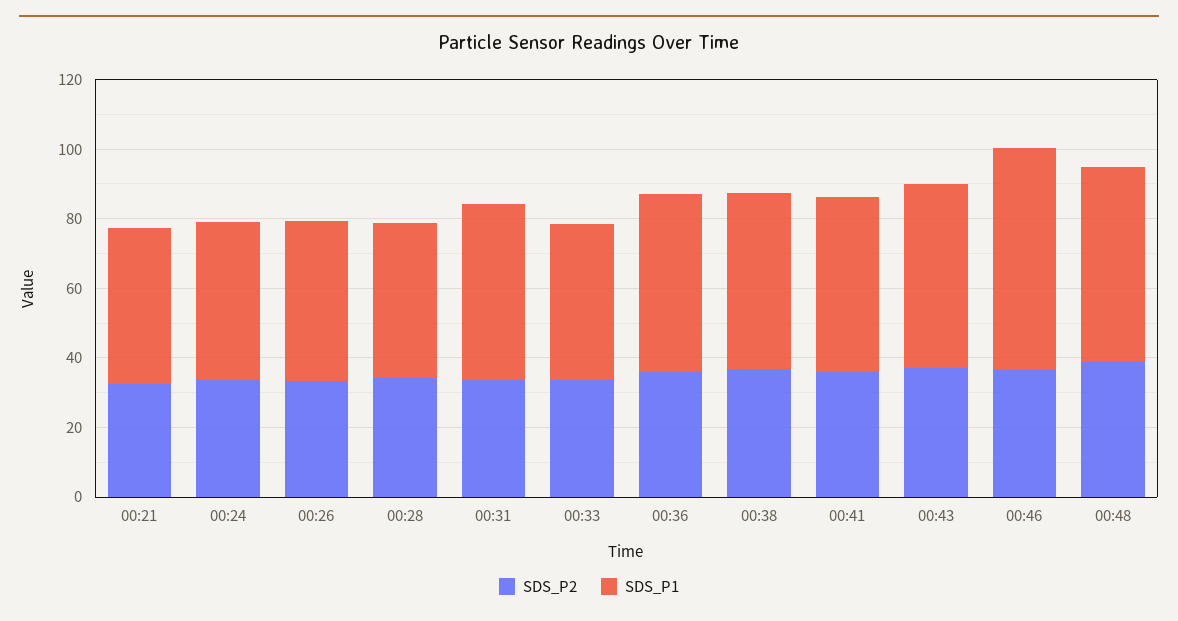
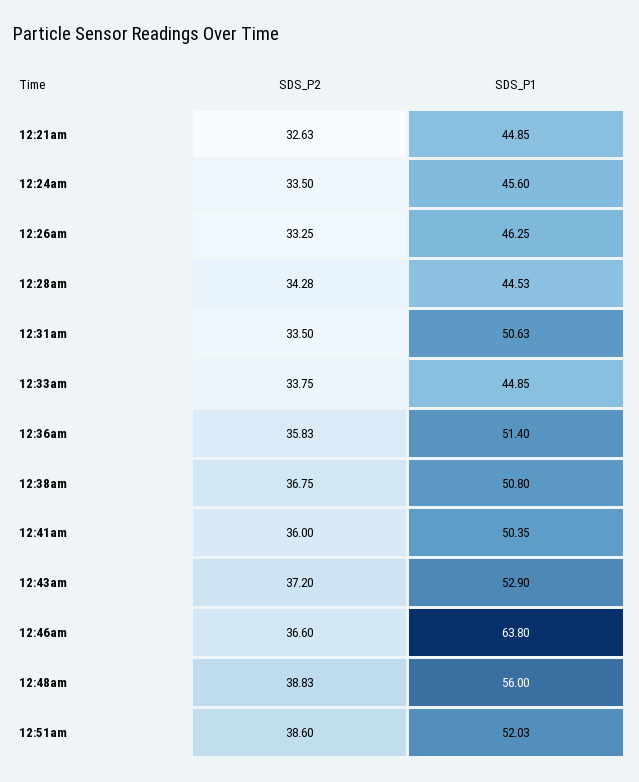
SDS_P2, 12:51am: none -> 38.6
SDS_P1, 12:51am: none -> 52.03

